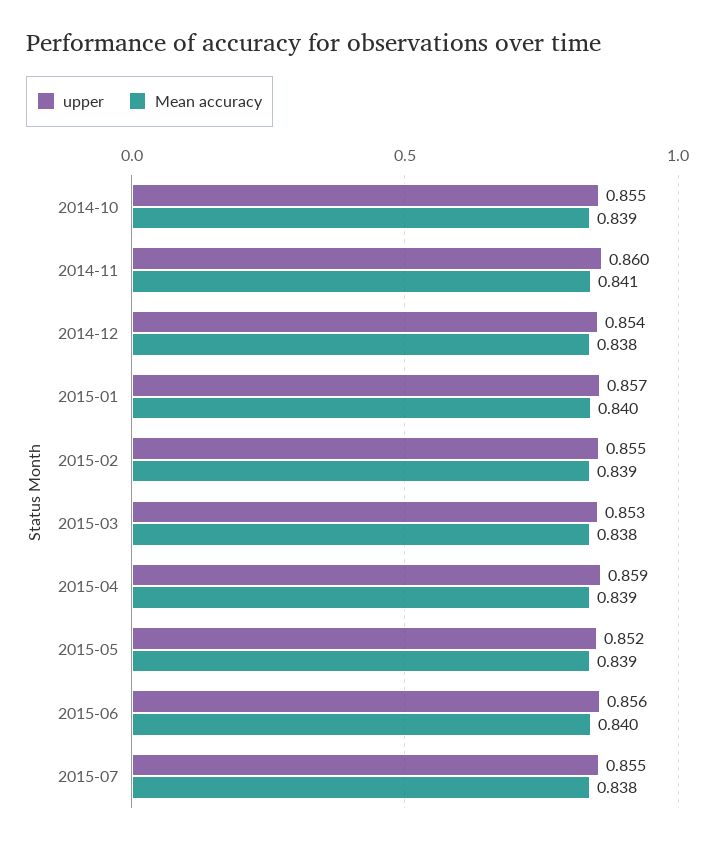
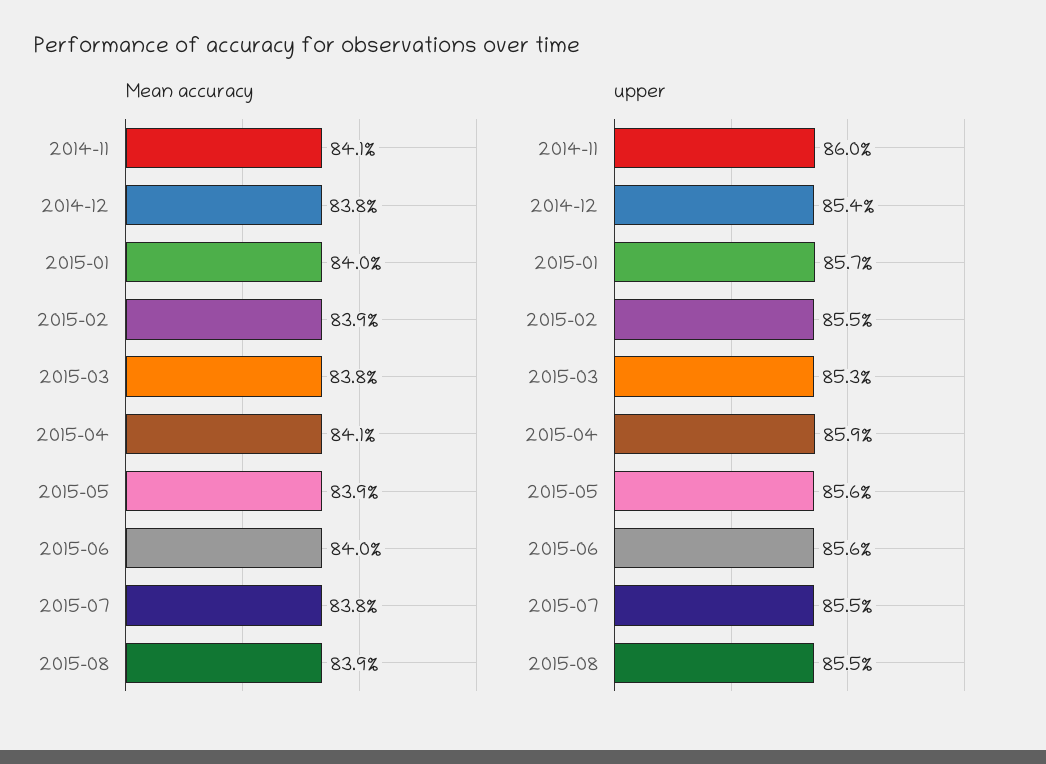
upper, 2014-10: 0.855 -> none
Mean accuracy, 2014-10: 0.839 -> none
Mean accuracy, 2015-04: 0.839 -> 0.841
upper, 2015-05: 0.852 -> 0.856
Mean accuracy, 2015-08: none -> 0.839
upper, 2015-08: none -> 0.855

